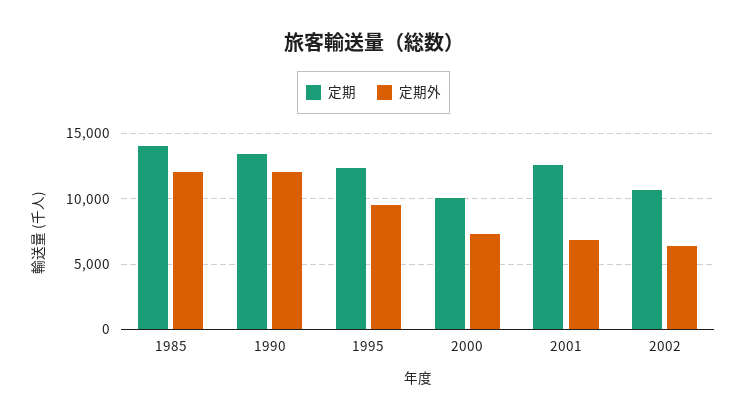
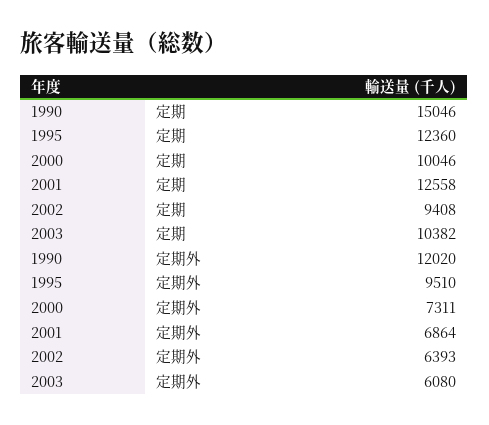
定期, 1985: 14000 -> none
定期外, 1985: 12000 -> none
定期, 1990: 13500 -> 15046
定期, 2002: 10500 -> 9408
定期, 2003: none -> 10382
定期外, 2003: none -> 6080

